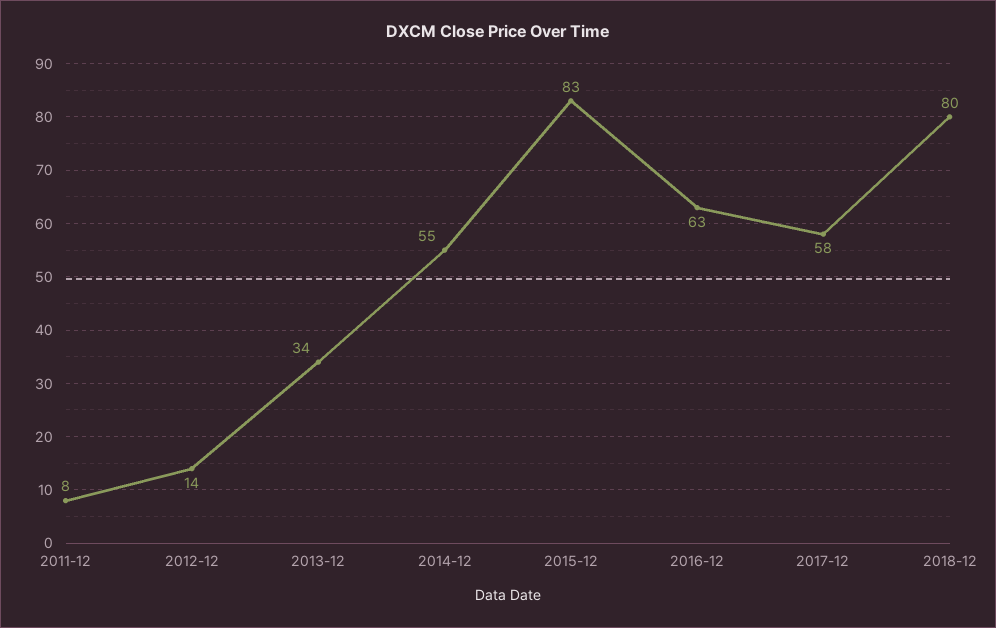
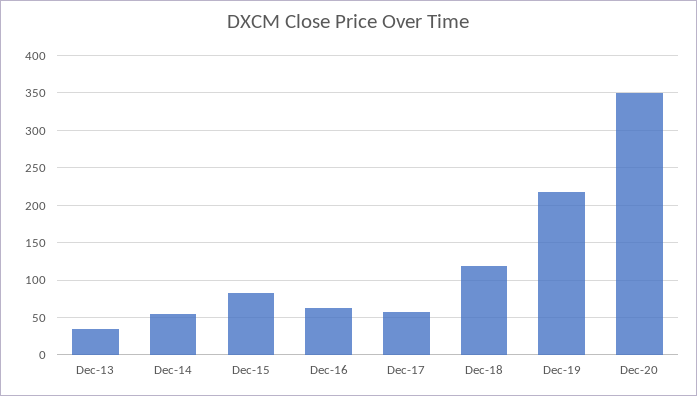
2011-12: 8 -> none
2012-12: 14 -> none
2018-12: 80 -> 120
Dec-19: none -> 220
Dec-20: none -> 350

